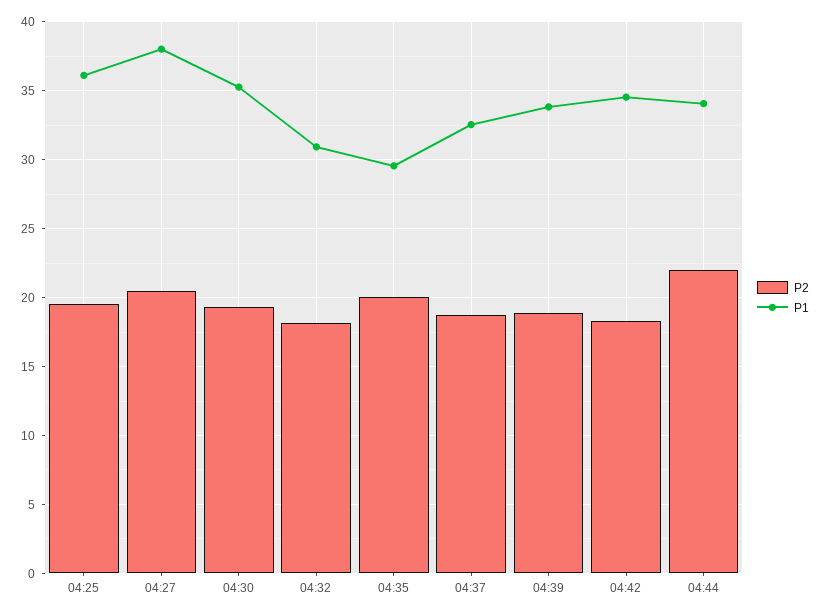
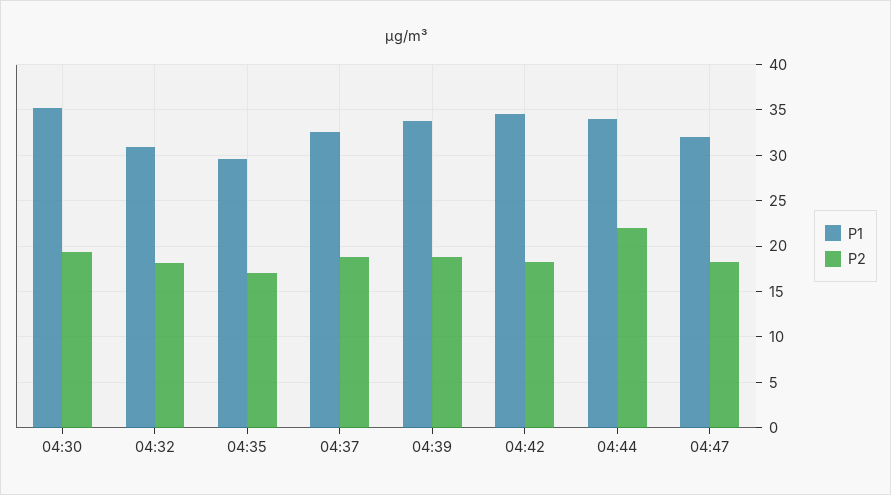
P2, 04:25: 19.5 -> none
P1, 04:25: 36 -> none
P2, 04:27: 20.5 -> none
P1, 04:27: 38 -> none
P2, 04:35: 20 -> 17
P1, 04:47: none -> 32
P2, 04:47: none -> 18

